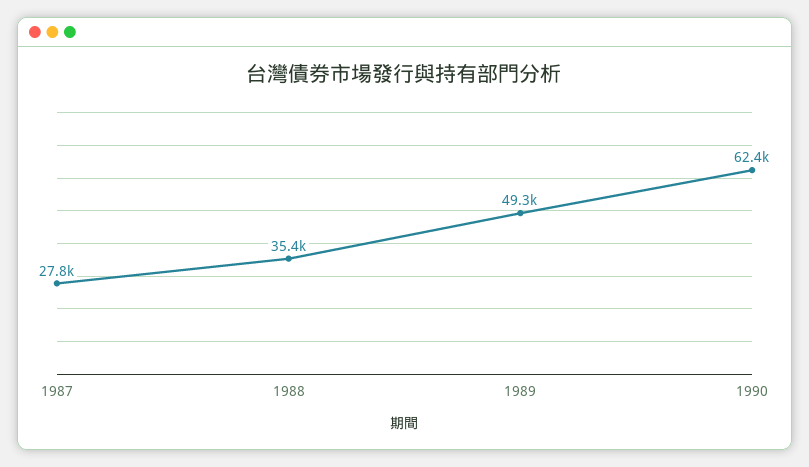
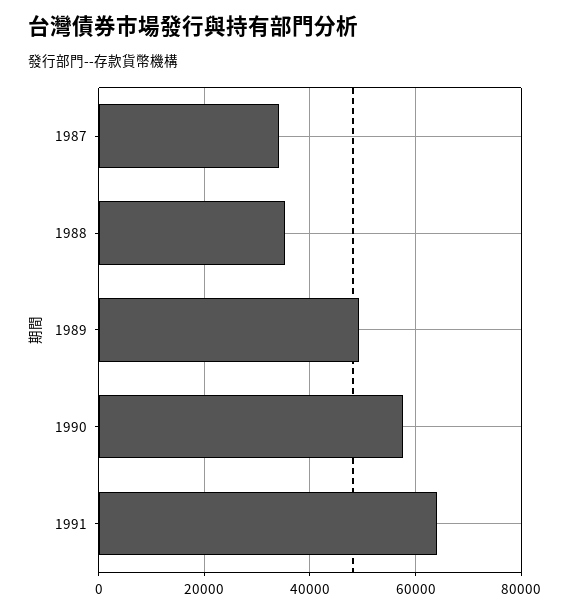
1987: 27800 -> 34000
1990: 62400 -> 58000
1991: none -> 64000

